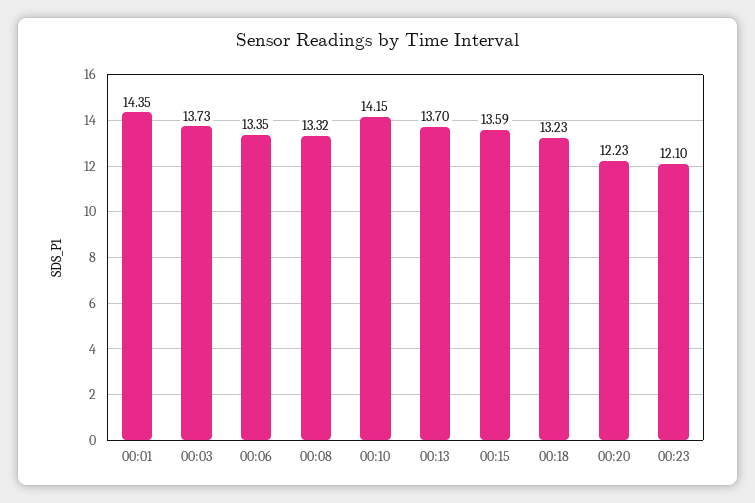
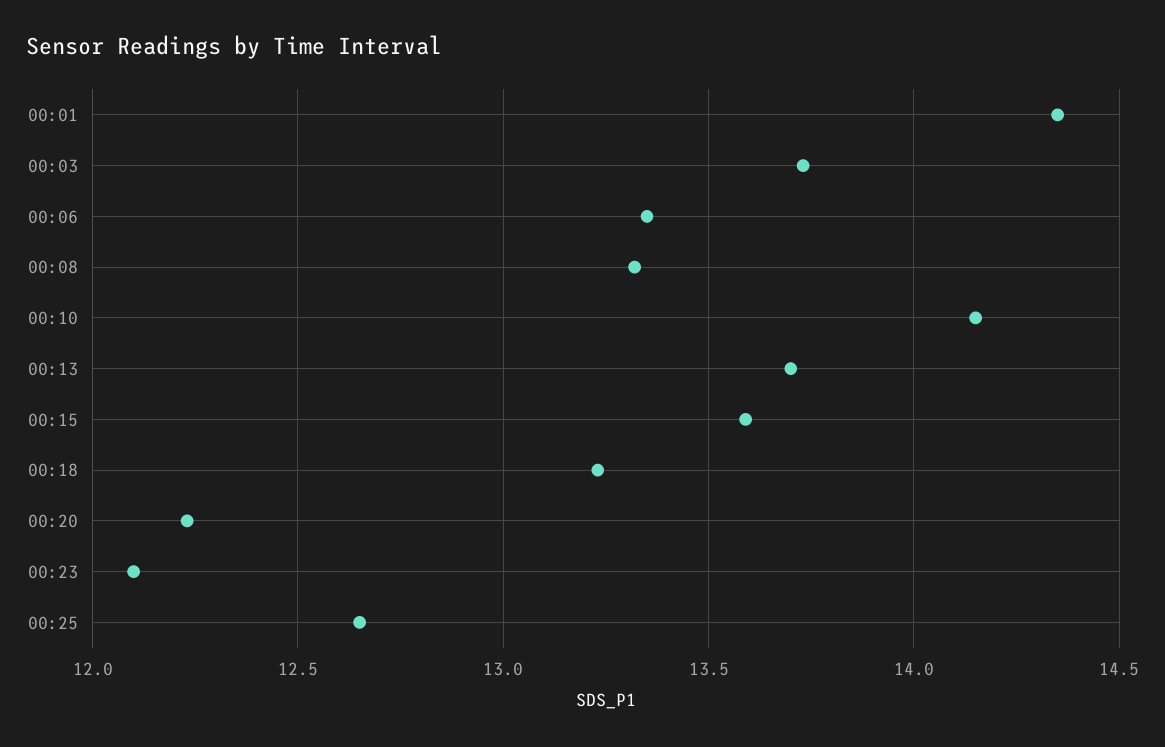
00:25: none -> 12.65

